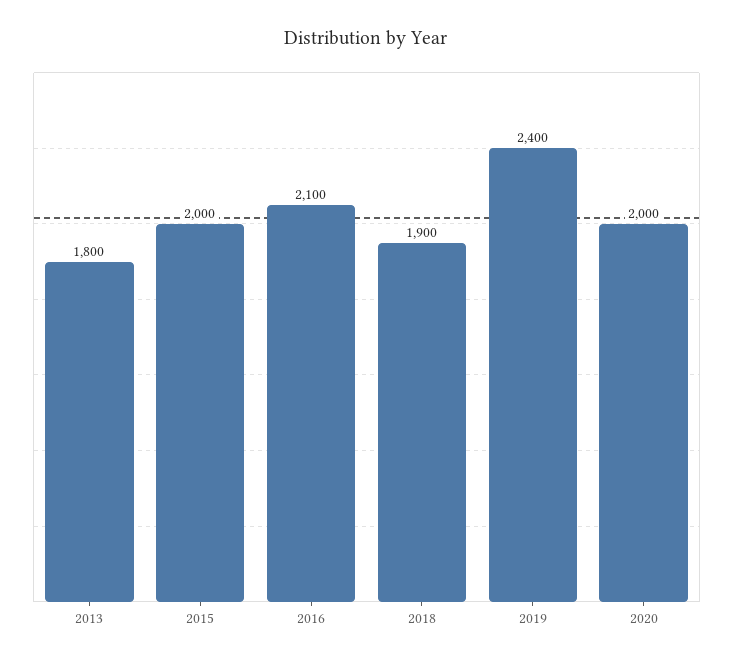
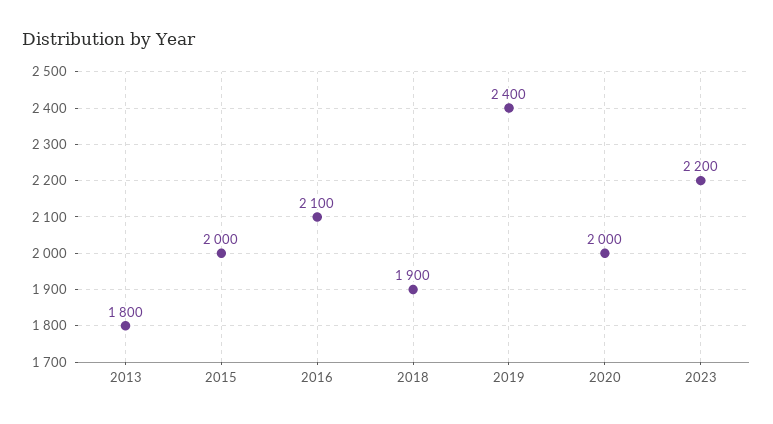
2023: none -> 2200

